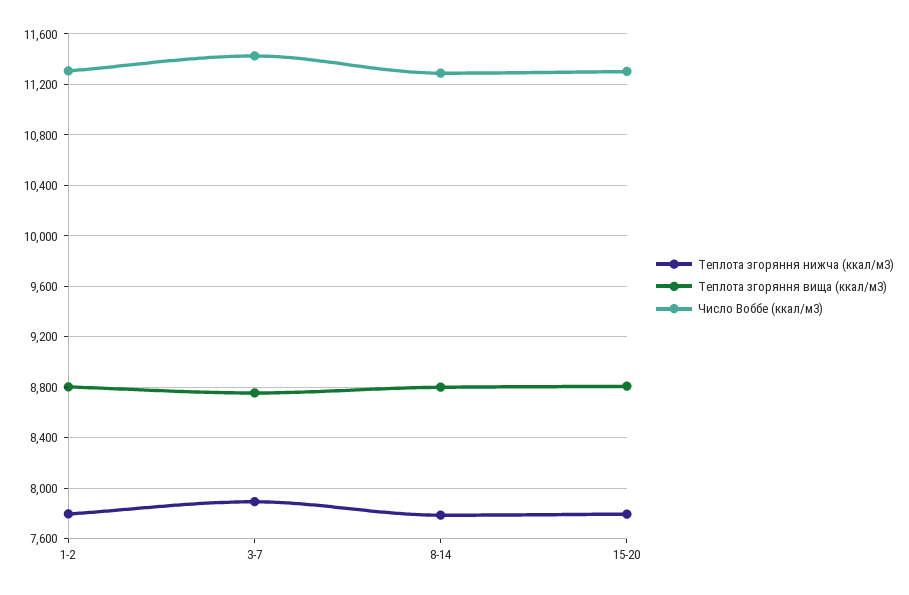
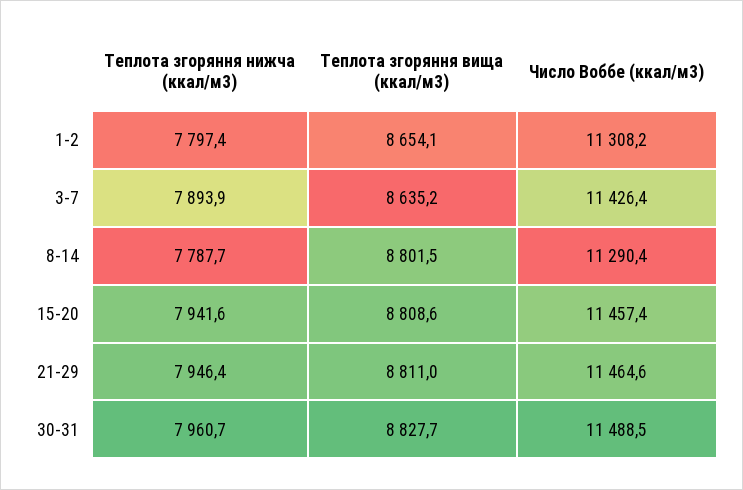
Теплота згоряння вища (ккал/м3), 1-2: 8800 -> 8654.1
Теплота згоряння вища (ккал/м3), 3-7: 8750 -> 8635.2
Теплота згоряння нижча (ккал/м3), 15-20: 7800 -> 7941.6
Число Воббе (ккал/м3), 15-20: 11300 -> 11457.4
Теплота згоряння нижча (ккал/м3), 21-29: none -> 7946.4
Теплота згоряння вища (ккал/м3), 21-29: none -> 8811
Число Воббе (ккал/м3), 21-29: none -> 11464.6
Теплота згоряння нижча (ккал/м3), 30-31: none -> 7960.7
Теплота згоряння вища (ккал/м3), 30-31: none -> 8827.7
Число Воббе (ккал/м3), 30-31: none -> 11488.5

